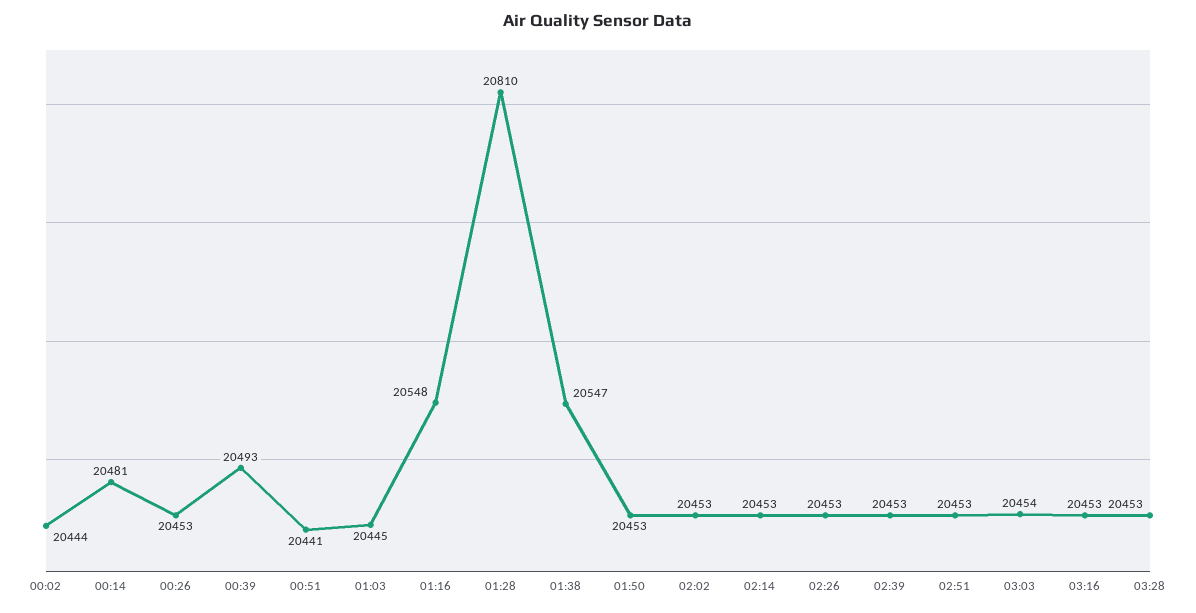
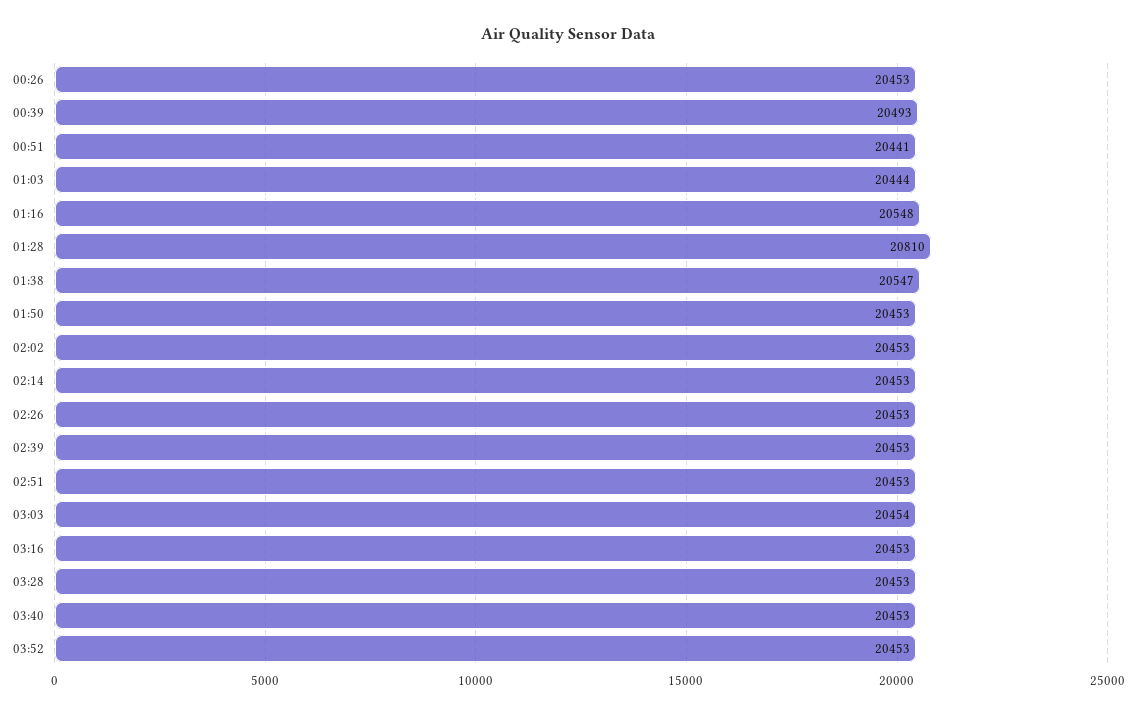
00:02: 20444 -> none
00:14: 20481 -> none
01:03: 20445 -> 20444
03:40: none -> 20453
03:52: none -> 20453

